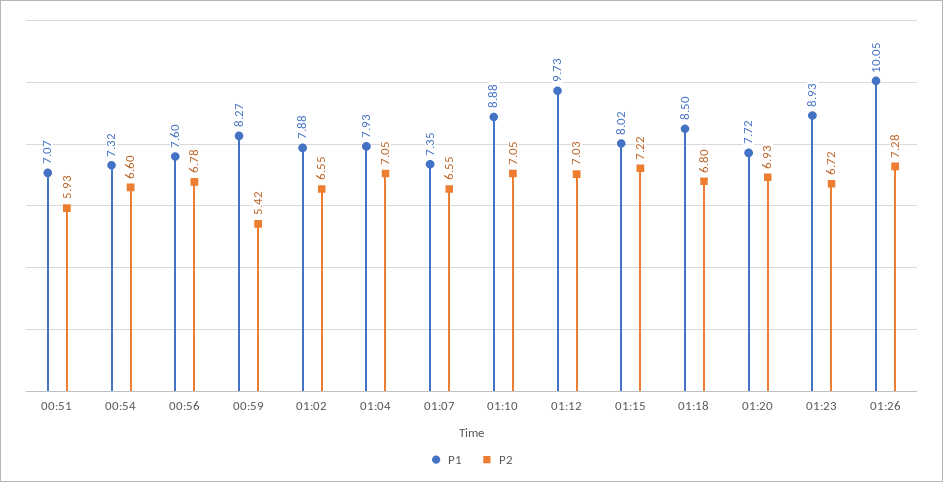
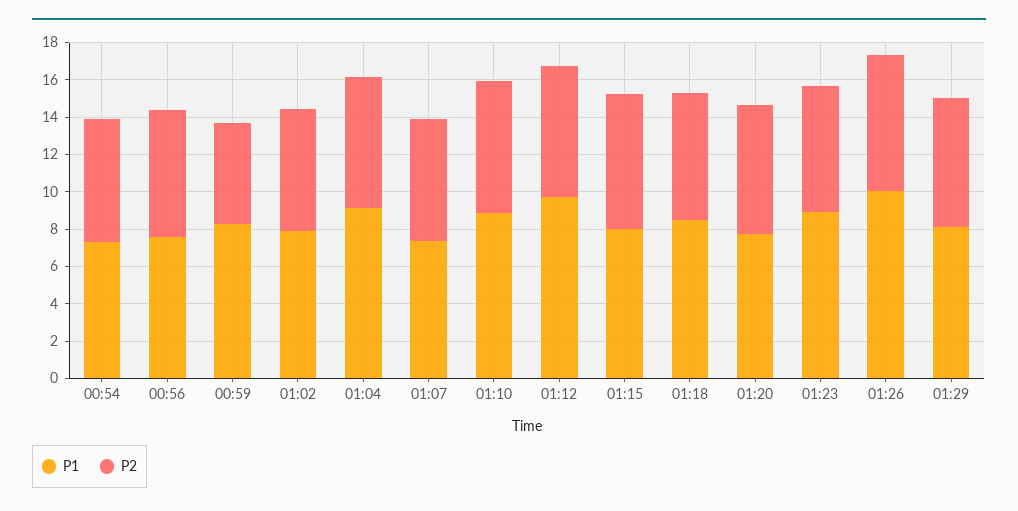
P1, 00:51: 7.07 -> none
P2, 00:51: 5.93 -> none
P1, 01:04: 7.93 -> 9
P1, 01:29: none -> 8
P2, 01:29: none -> 7

